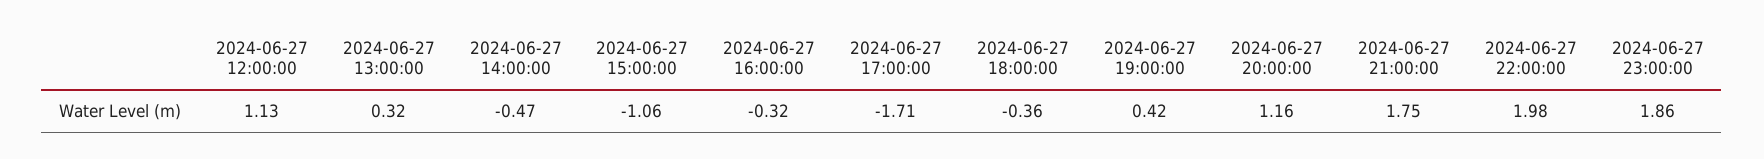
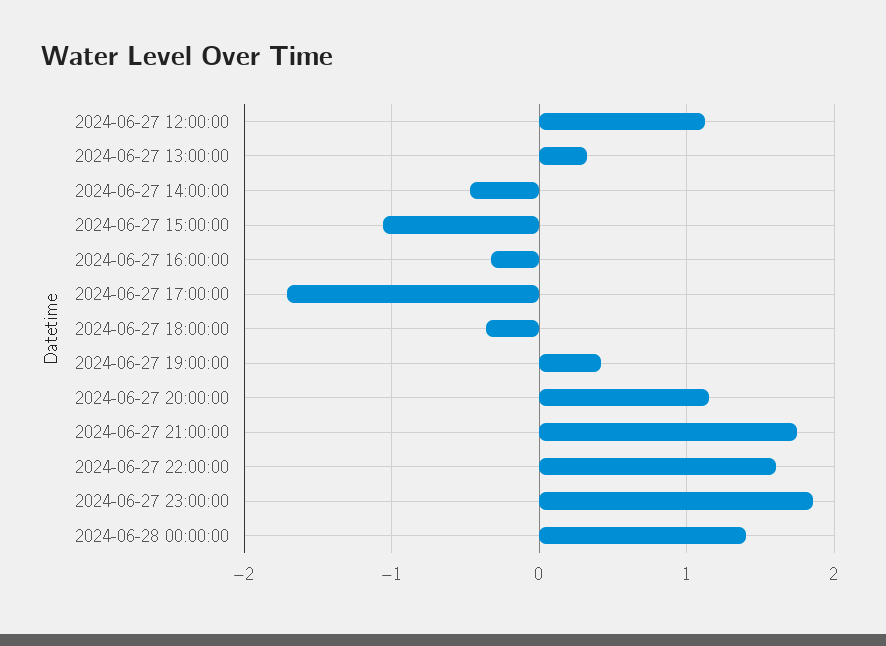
2024-06-27 22:00:00: 1.98 -> 1.6
2024-06-28 00:00:00: none -> 1.4

